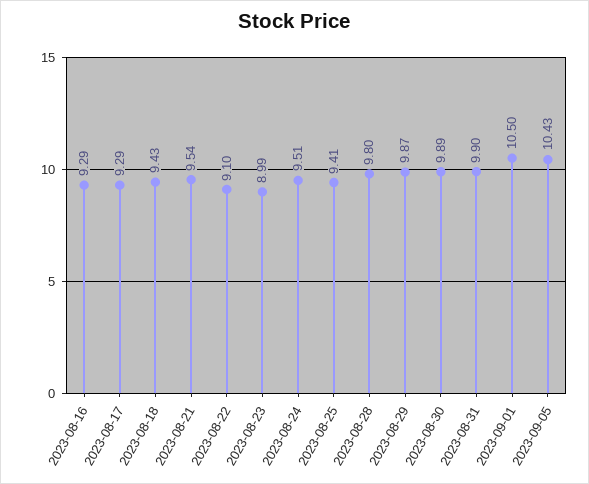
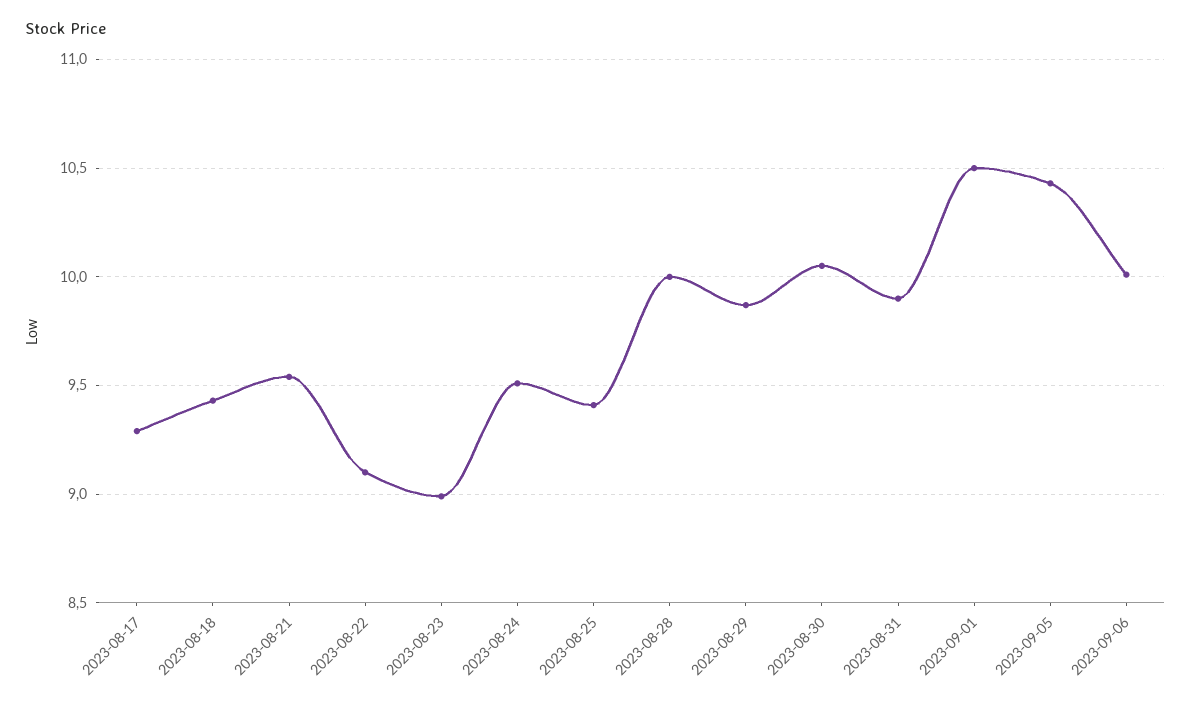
2023-08-16: 9.29 -> none
2023-08-28: 9.8 -> 10
2023-08-30: 9.89 -> 10.05
2023-09-06: none -> 10

